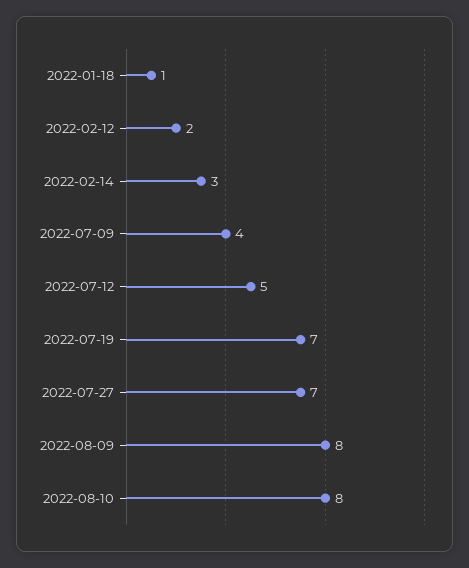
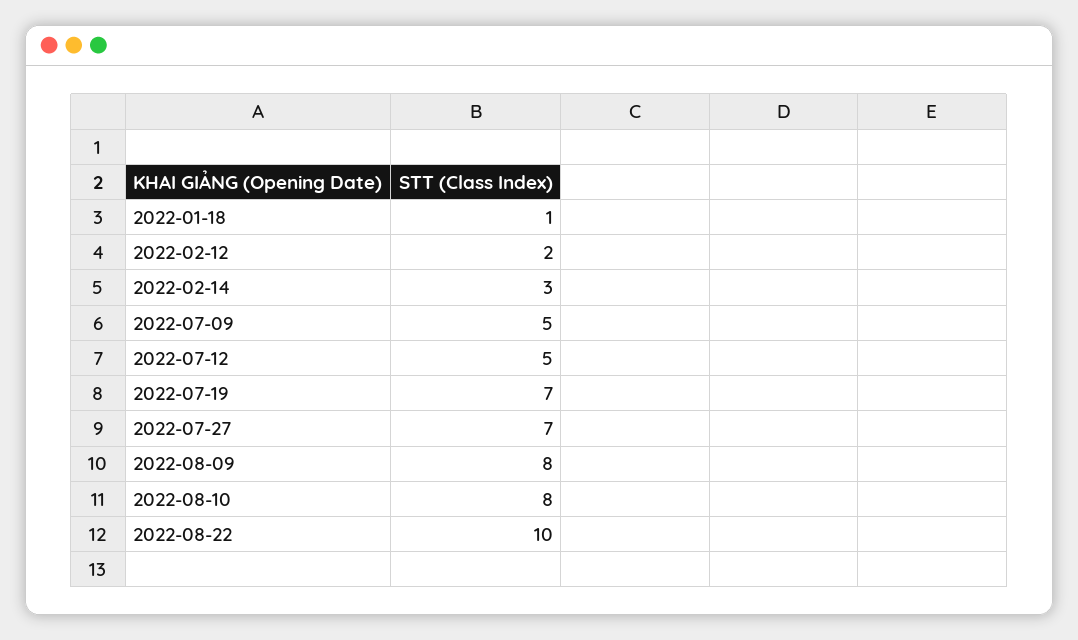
2022-07-09: 4 -> 5
2022-08-22: none -> 10

